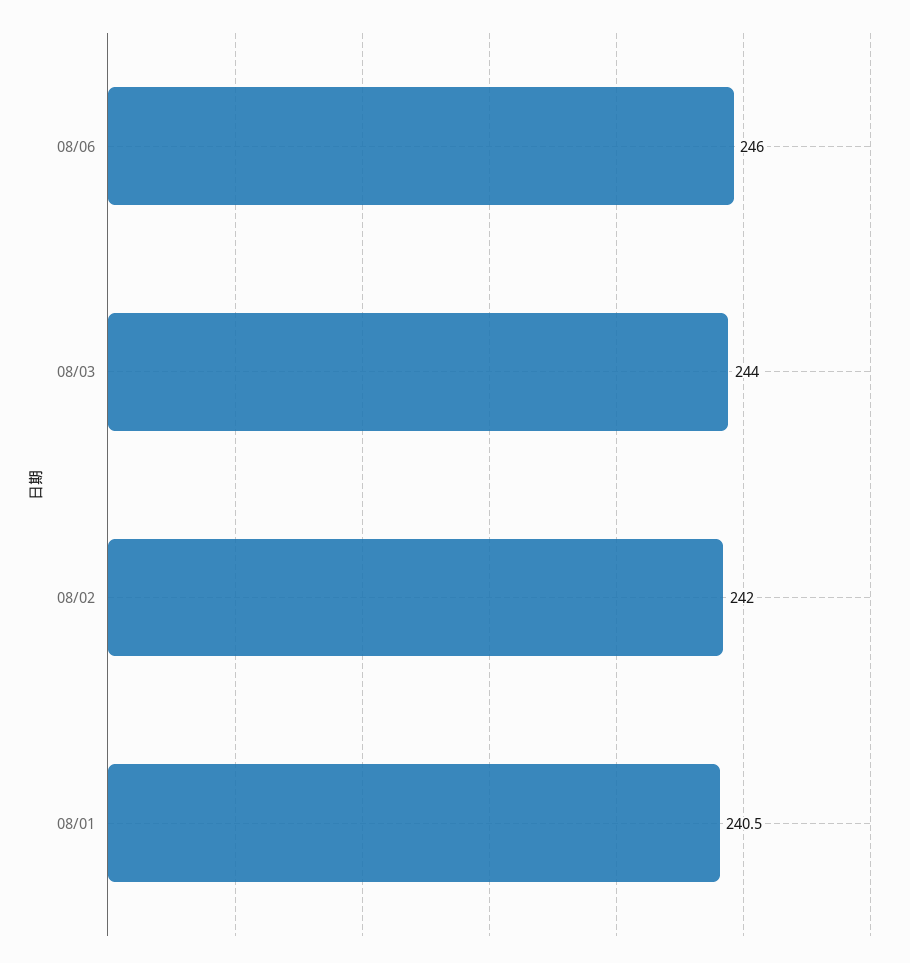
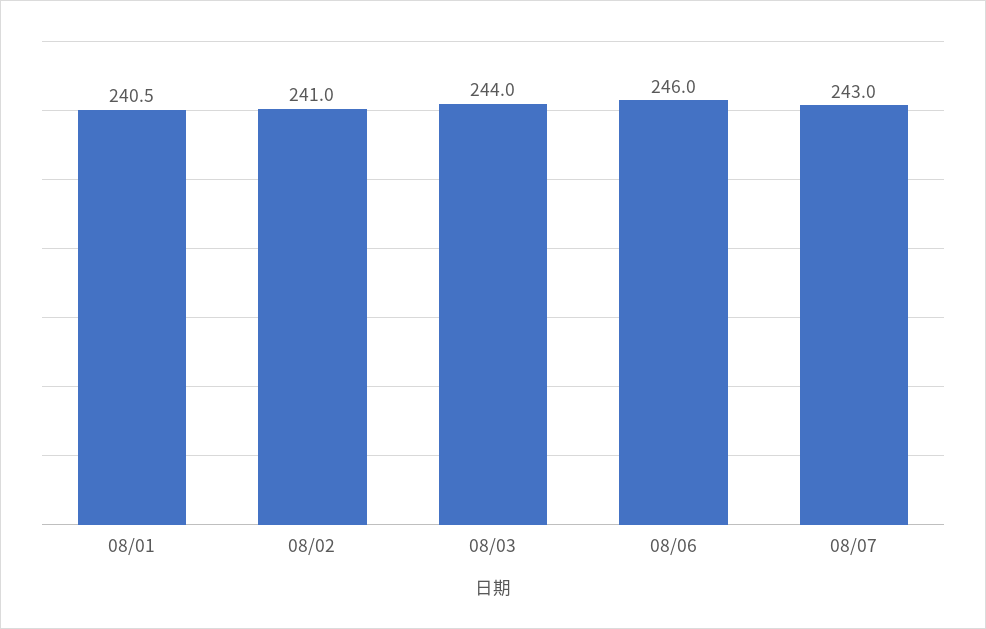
08/02: 242 -> 241
08/07: none -> 243

